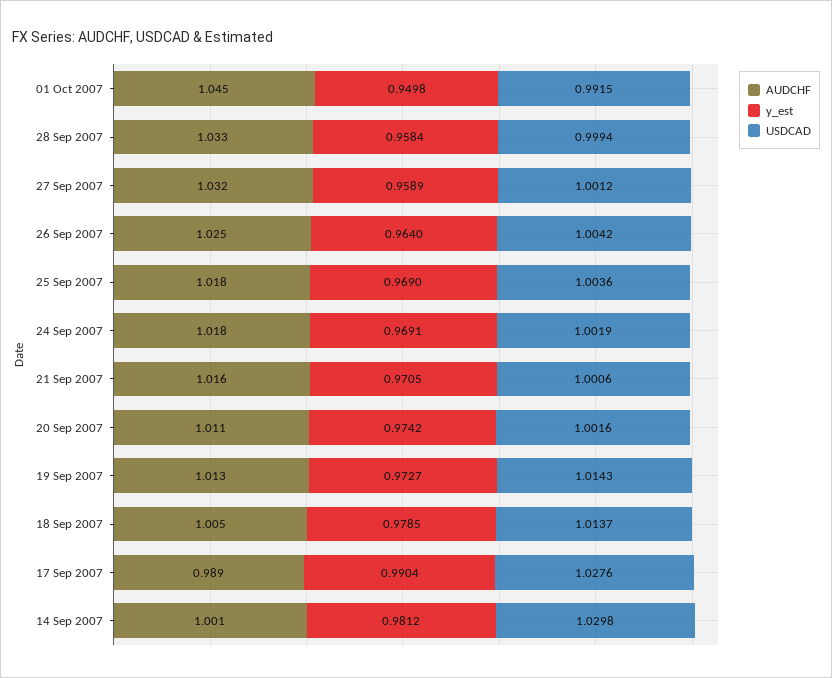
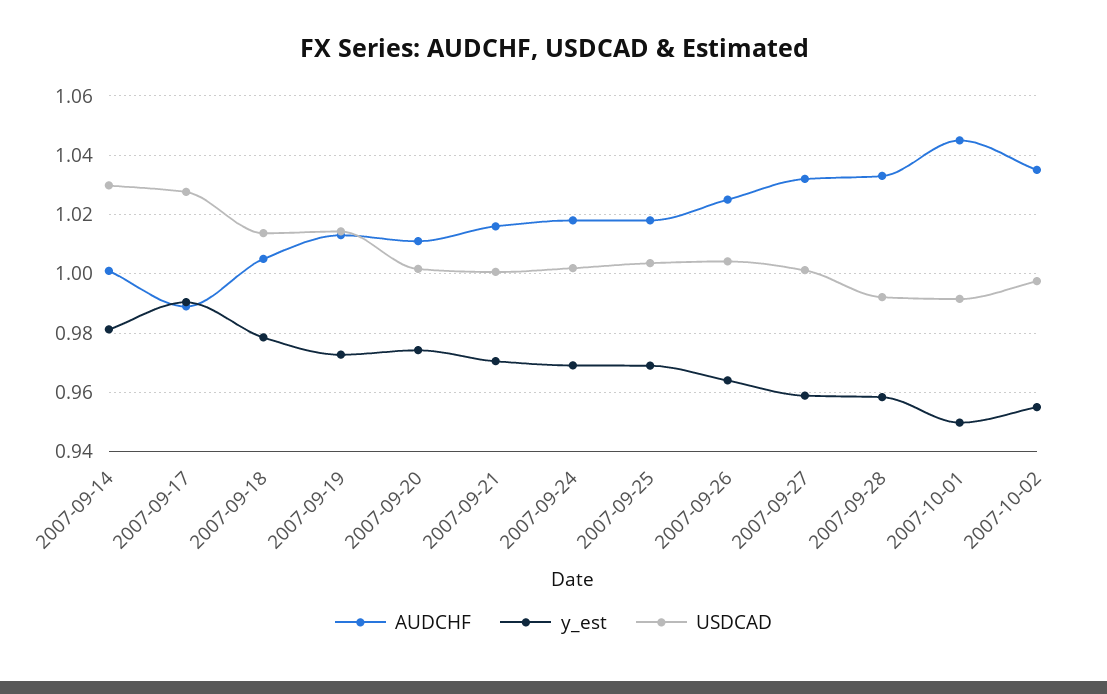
USDCAD, 28 Sep 2007: 0.9994 -> 0.9925
AUDCHF, 2007-10-02: none -> 1.035
y_est, 2007-10-02: none -> 0.955
USDCAD, 2007-10-02: none -> 0.9975

